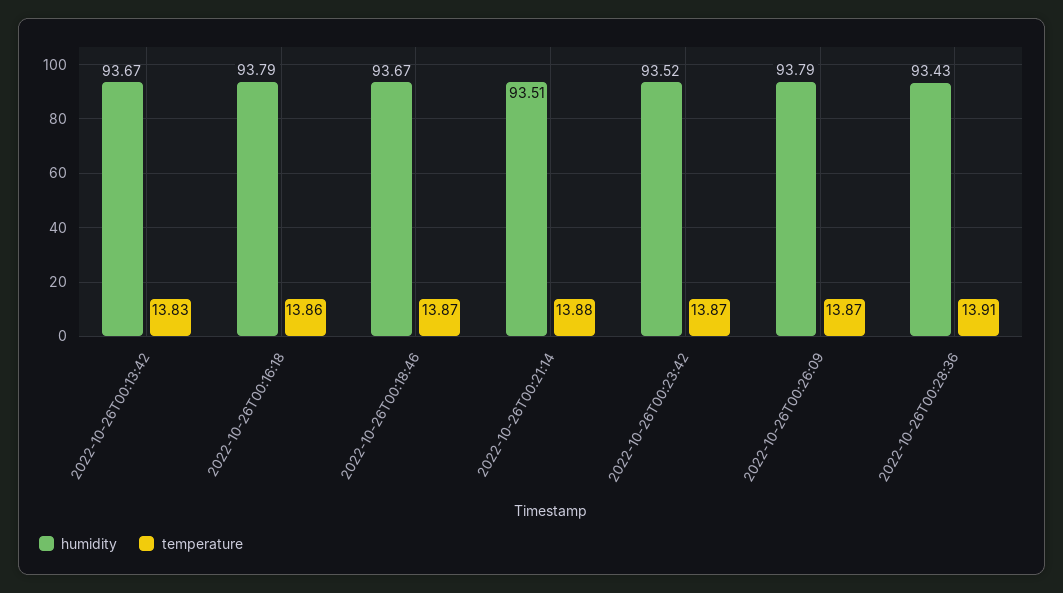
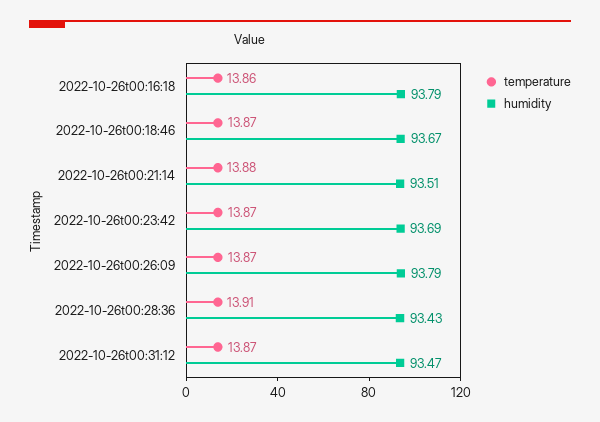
humidity, 2022-10-26T00:13:42: 93.67 -> none
temperature, 2022-10-26T00:13:42: 13.83 -> none
humidity, 2022-10-26T00:23:42: 93.52 -> 93.69
temperature, 2022-10-26t00:31:12: none -> 13.87
humidity, 2022-10-26t00:31:12: none -> 93.47

